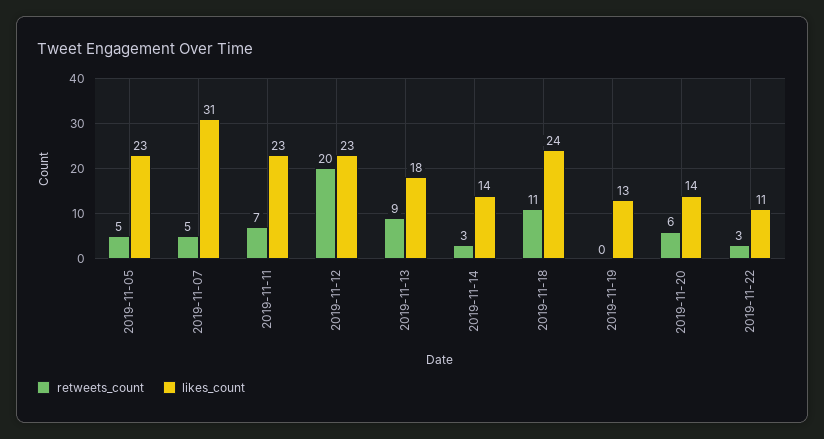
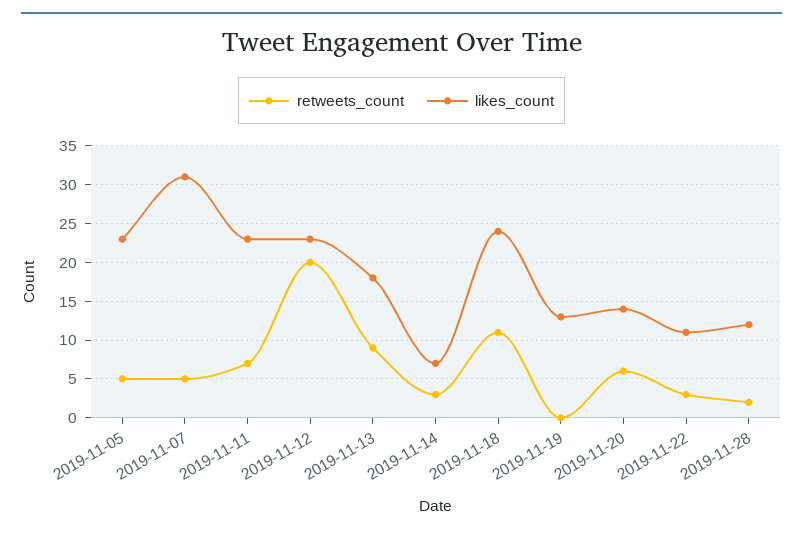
likes_count, 2019-11-14: 14 -> 7
retweets_count, 2019-11-28: none -> 2
likes_count, 2019-11-28: none -> 12

